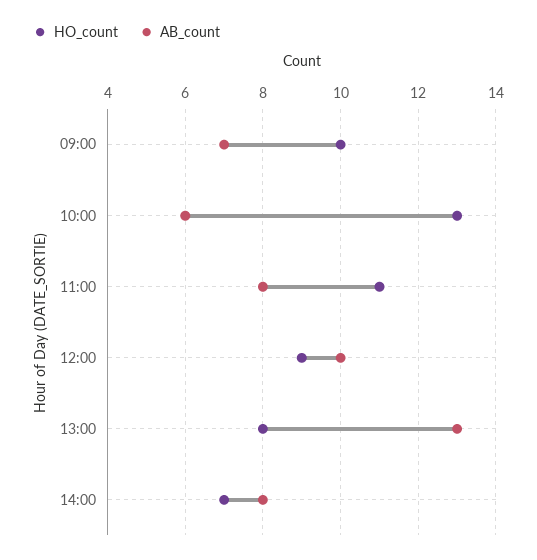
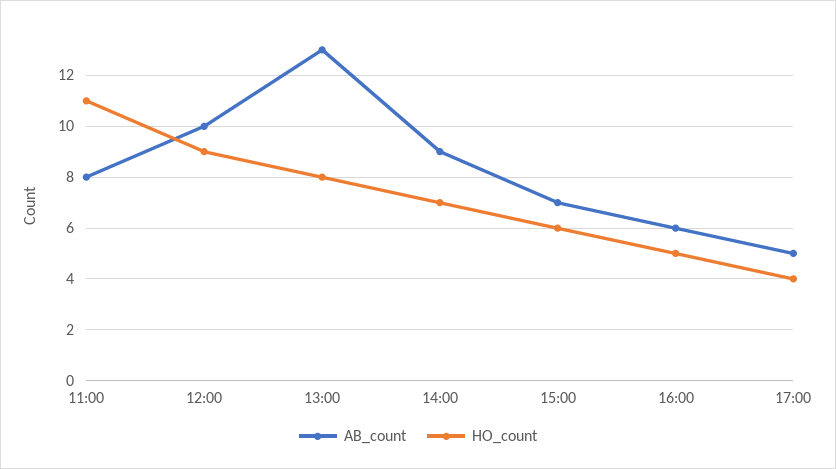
HO_count, 09:00: 10 -> none
AB_count, 09:00: 7 -> none
HO_count, 10:00: 13 -> none
AB_count, 10:00: 6 -> none
AB_count, 14:00: 8 -> 9
AB_count, 15:00: none -> 7
HO_count, 15:00: none -> 6
AB_count, 16:00: none -> 6
HO_count, 16:00: none -> 5
AB_count, 17:00: none -> 5
HO_count, 17:00: none -> 4

